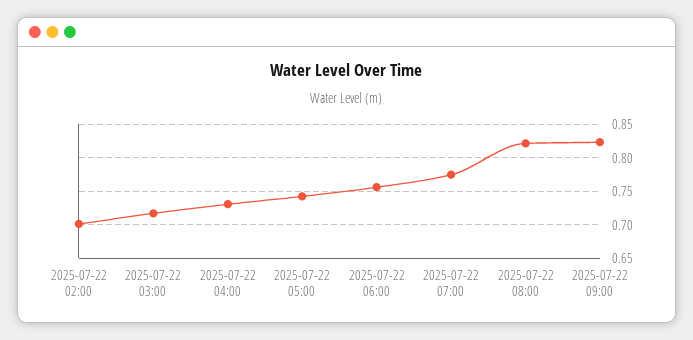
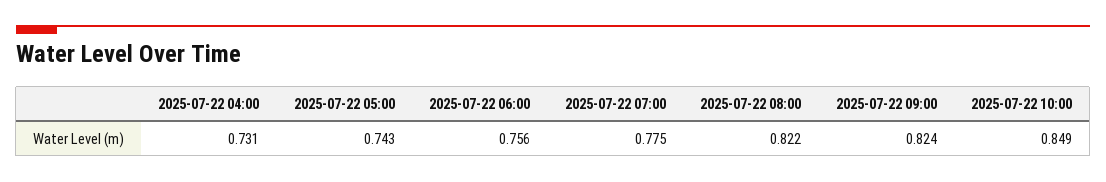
2025-07-22 02:00: 0.7 -> none
2025-07-22 03:00: 0.72 -> none
2025-07-22 10:00: none -> 0.849

